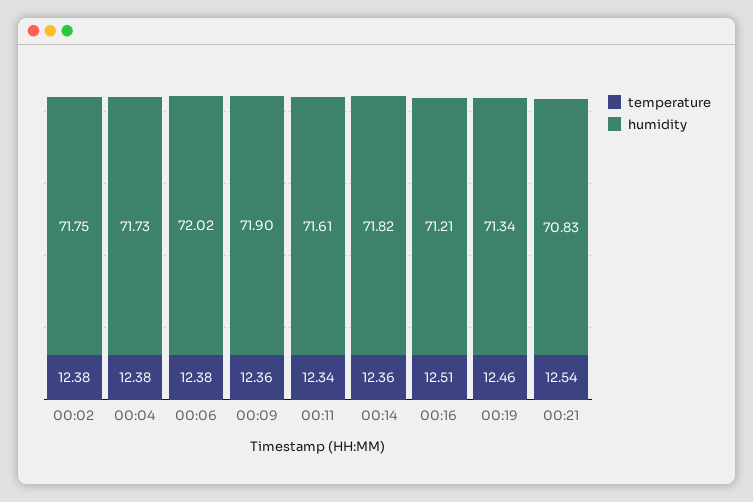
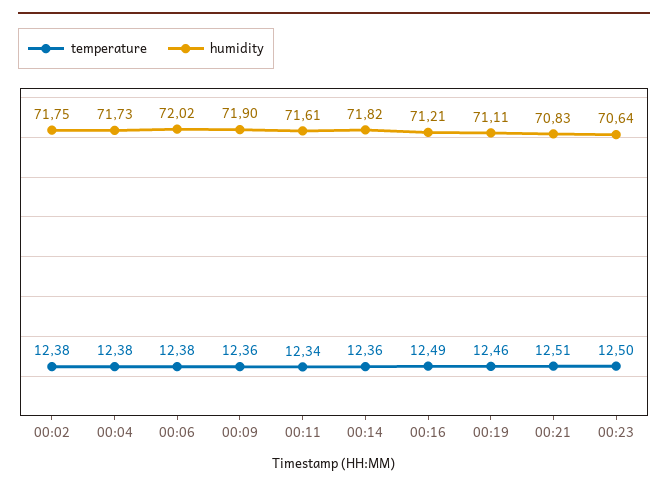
temperature, 00:16: 12.51 -> 12.49
humidity, 00:19: 71.34 -> 71.11
temperature, 00:21: 12.54 -> 12.51
temperature, 00:23: none -> 12.5
humidity, 00:23: none -> 70.64

